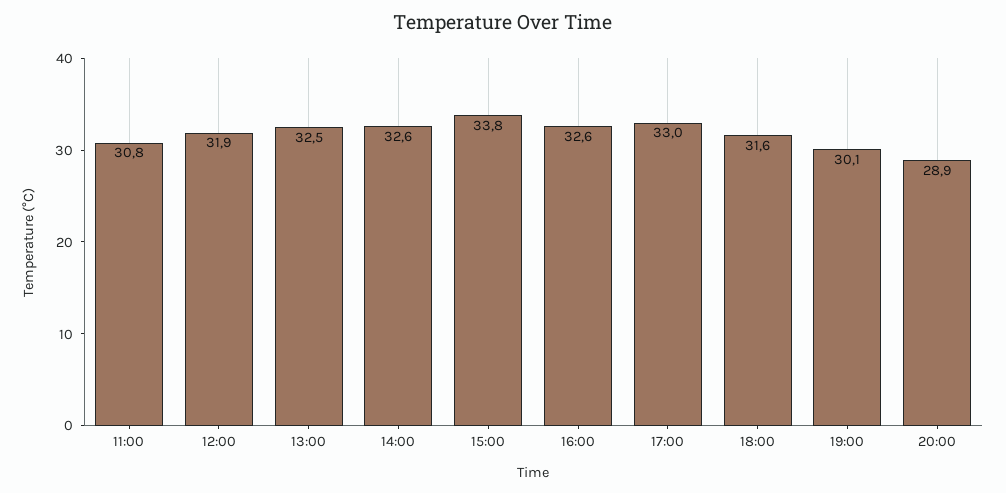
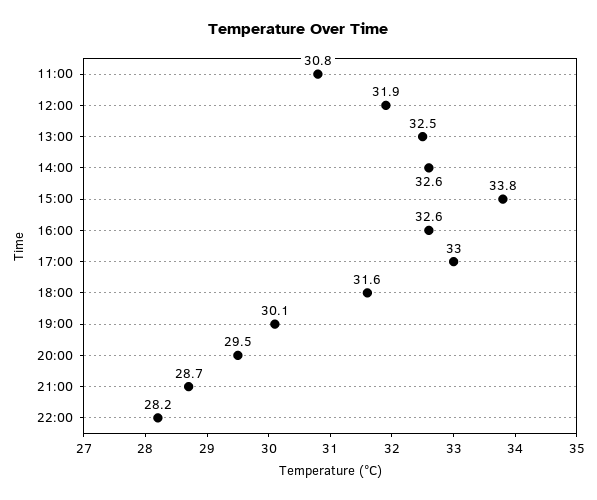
20:00: 28.9 -> 29.5
21:00: none -> 28.7
22:00: none -> 28.2

